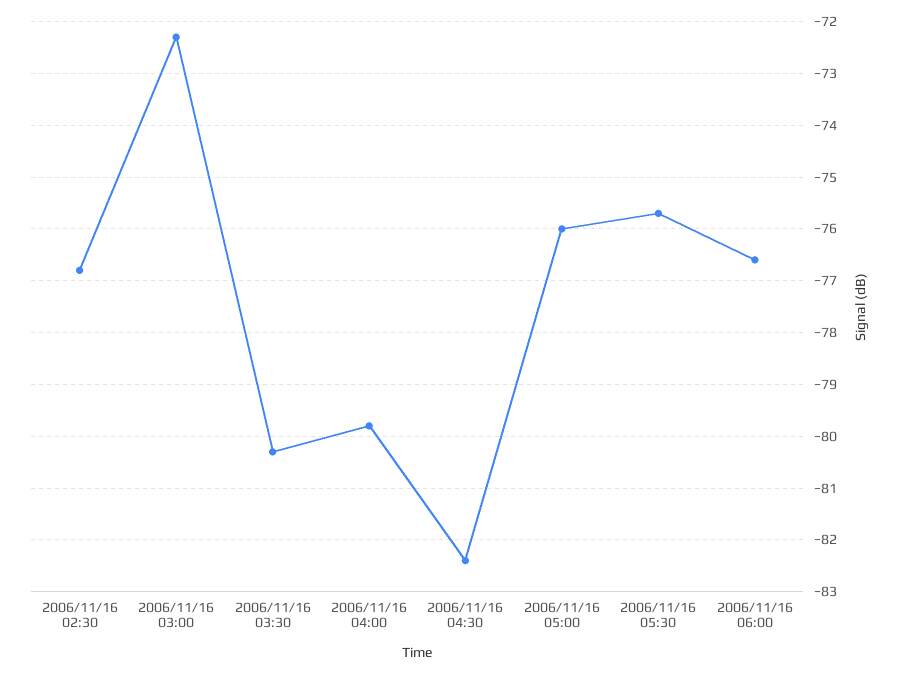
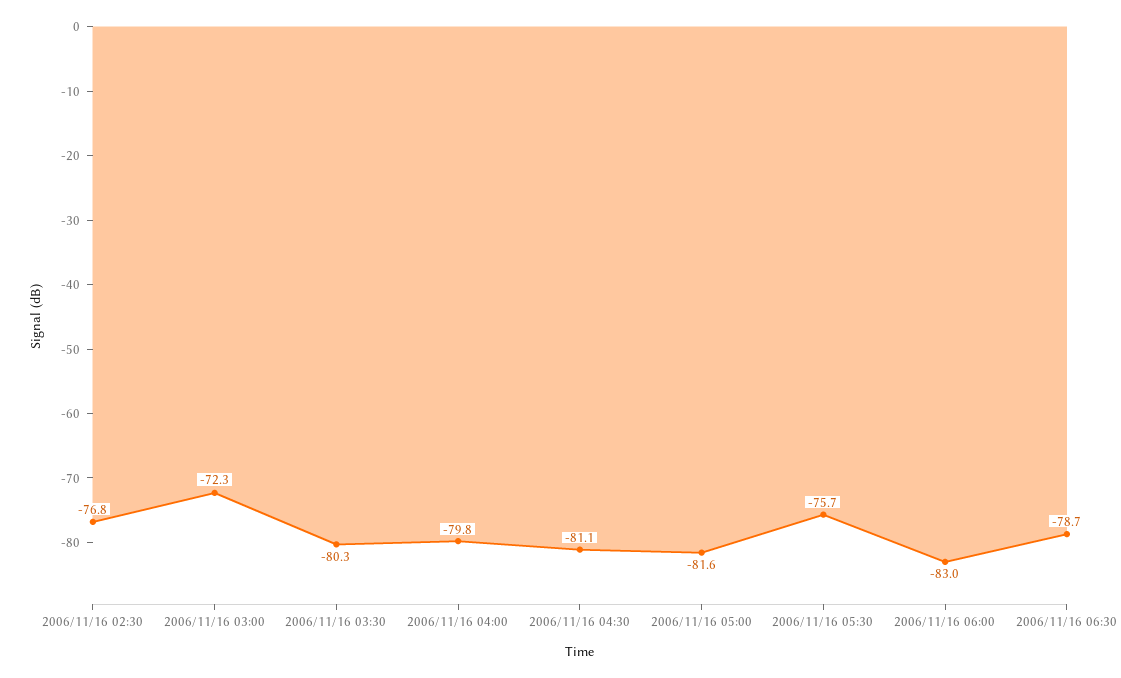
2006/11/16 04:30: -82.5 -> -81.1
2006/11/16 05:00: -76 -> -81.6
2006/11/16 06:00: -76.5 -> -83
2006/11/16 06:30: none -> -78.7

